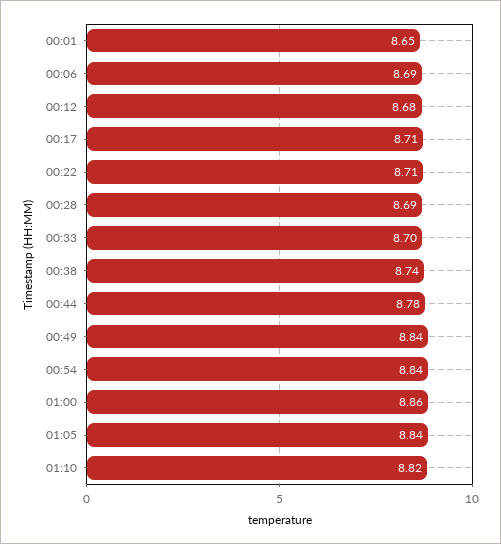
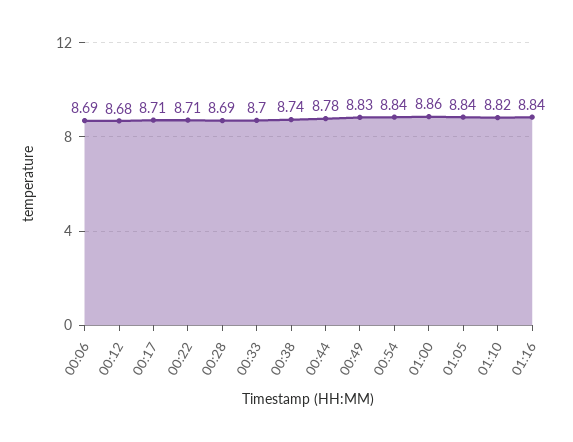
00:01: 8.65 -> none
00:49: 8.84 -> 8.83
01:16: none -> 8.84

